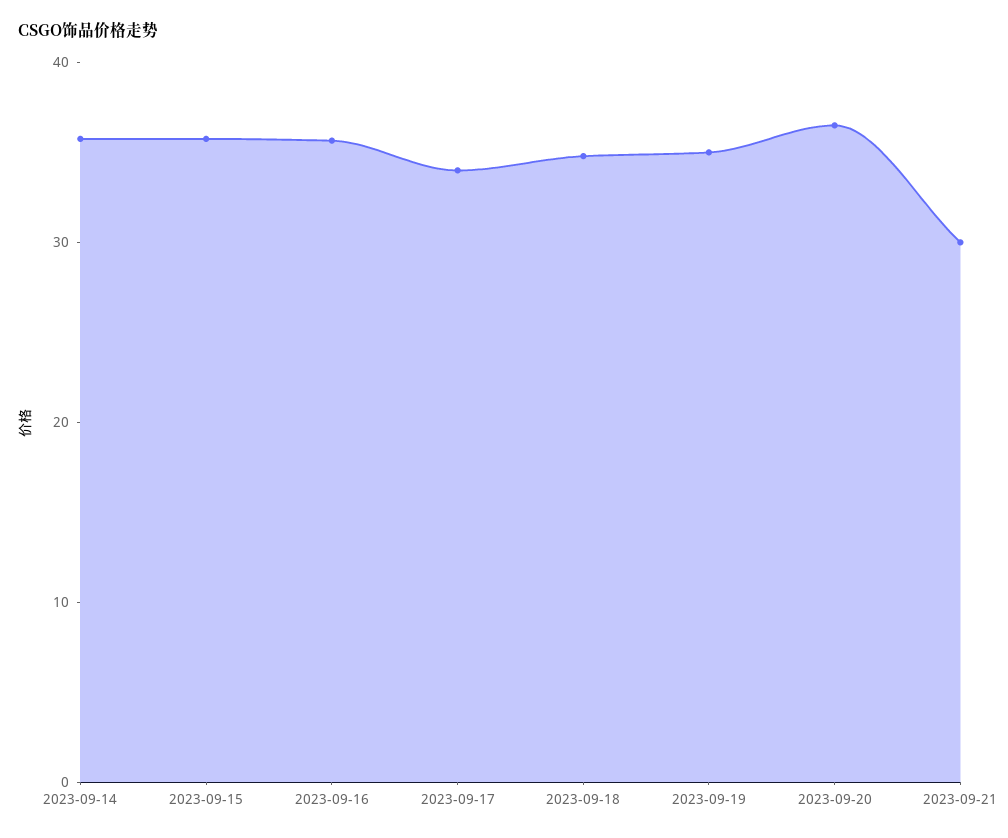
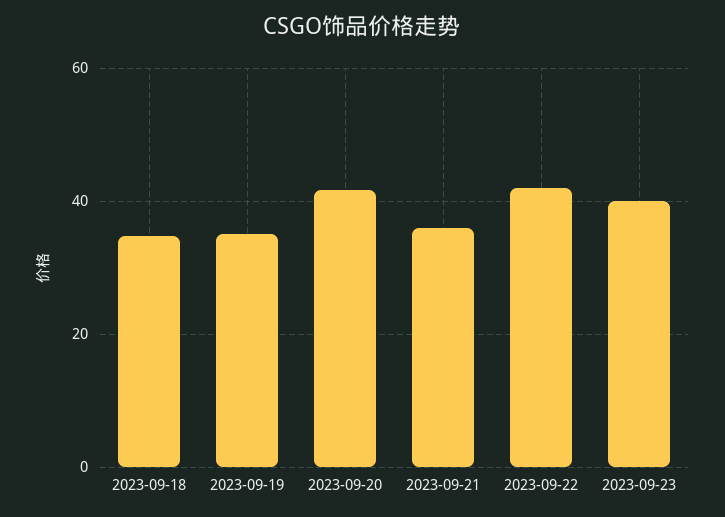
2023-09-14: 36 -> none
2023-09-15: 36 -> none
2023-09-16: 36 -> none
2023-09-17: 34 -> none
2023-09-20: 36 -> 42
2023-09-21: 30 -> 36
2023-09-22: none -> 42
2023-09-23: none -> 40

